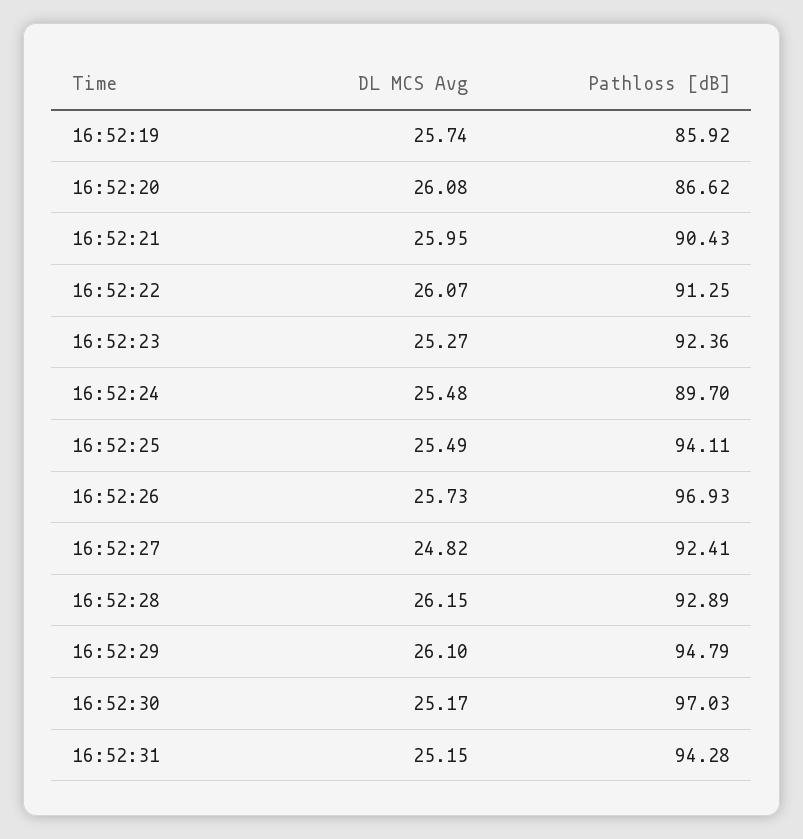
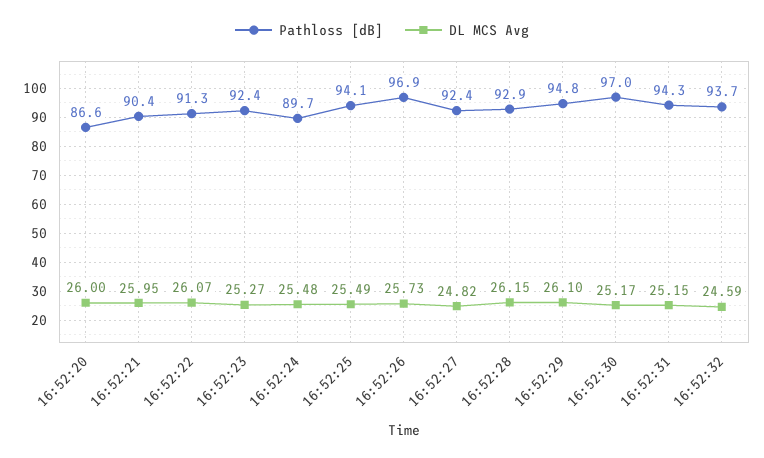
DL MCS Avg, 16:52:19: 25.74 -> none
Pathloss [dB], 16:52:19: 85.92 -> none
DL MCS Avg, 16:52:20: 26.08 -> 26
Pathloss [dB], 16:52:32: none -> 93.7
DL MCS Avg, 16:52:32: none -> 24.59

